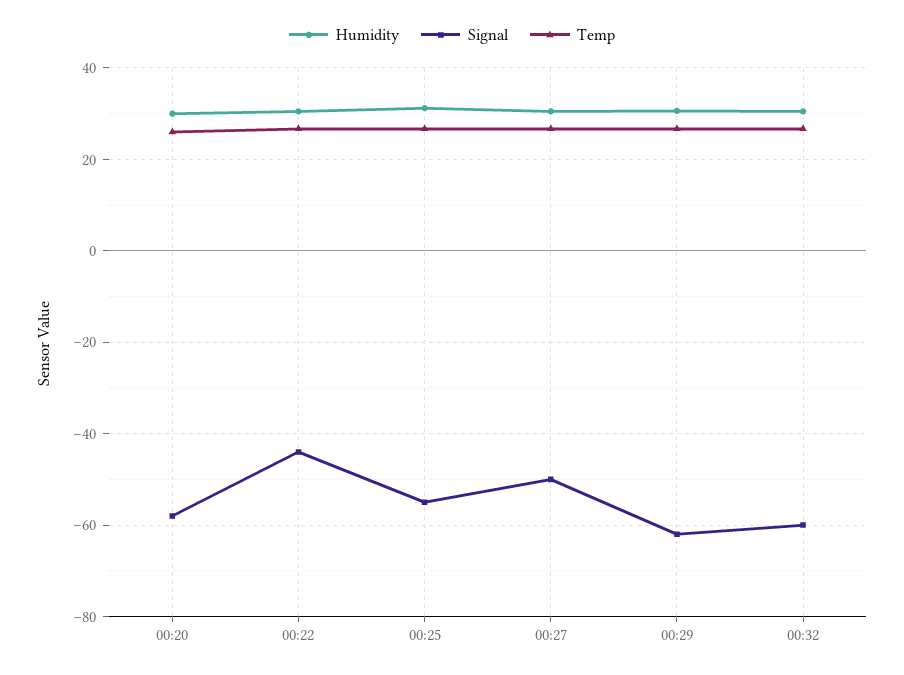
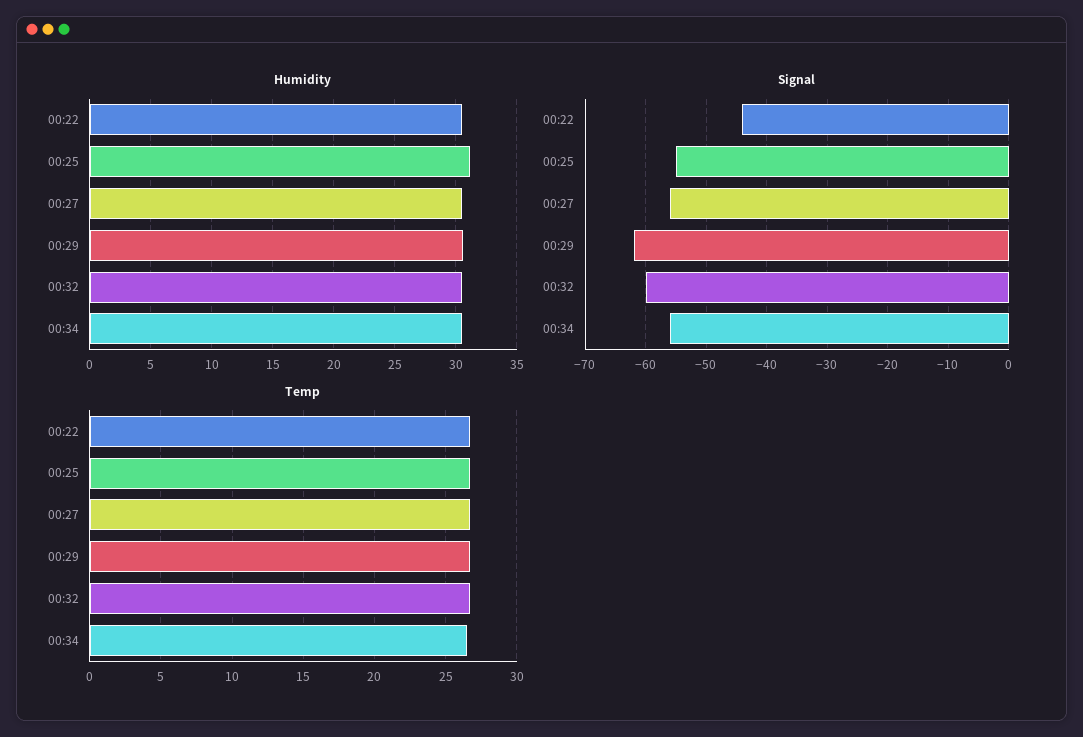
Humidity, 00:20: 30 -> none
Signal, 00:20: -58 -> none
Temp, 00:20: 26 -> none
Signal, 00:27: -50 -> -56
Humidity, 00:34: none -> 30.5
Signal, 00:34: none -> -56
Temp, 00:34: none -> 26.5

